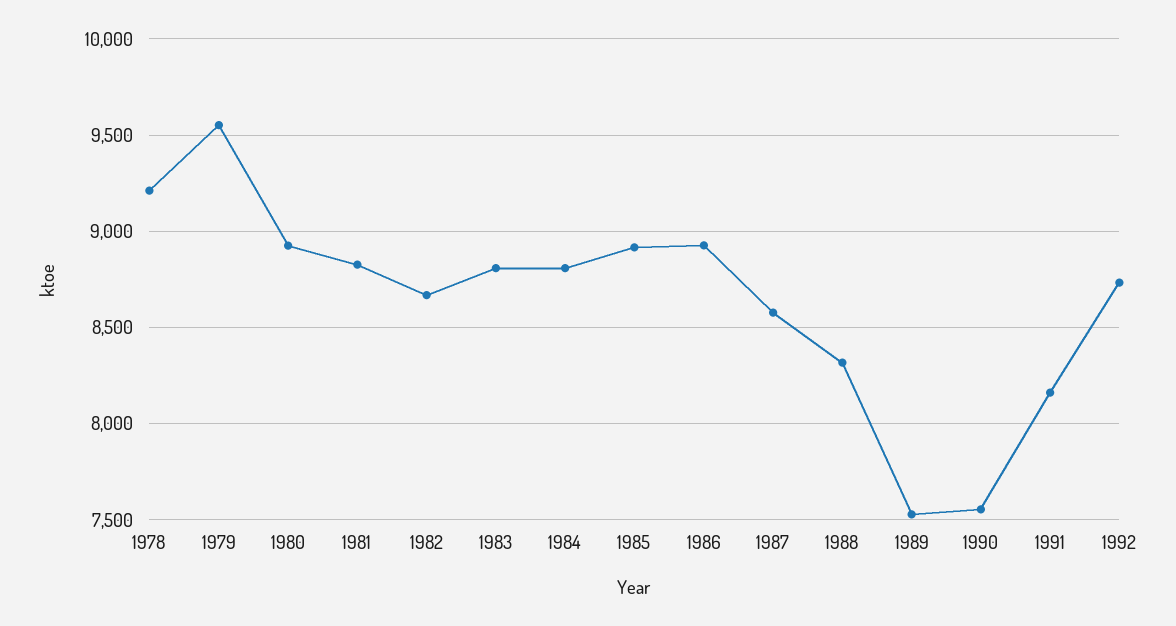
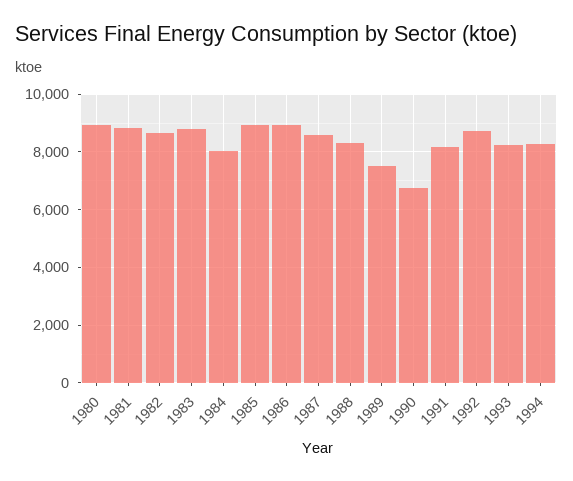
1978: 9200 -> none
1979: 9550 -> none
1984: 8800 -> 8000
1990: 7550 -> 6750
1993: none -> 8250
1994: none -> 8250

